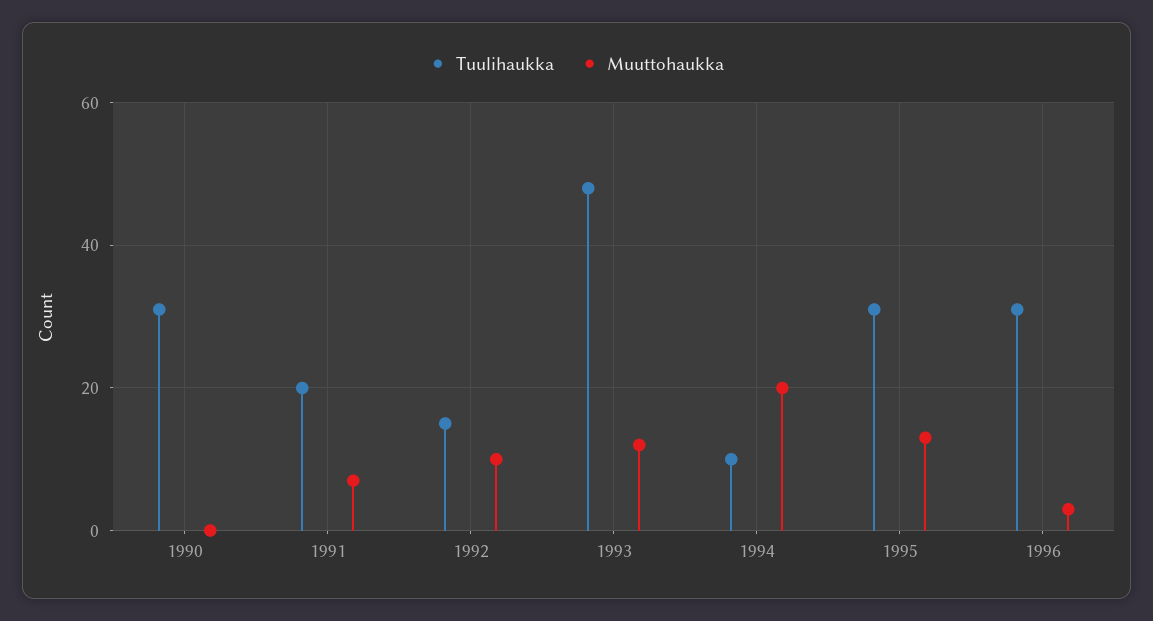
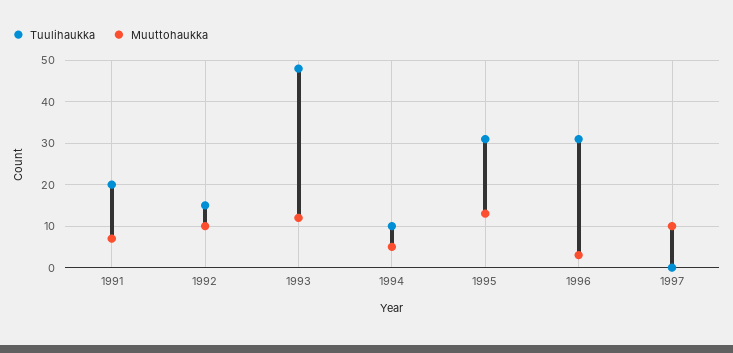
Tuulihaukka, 1990: 30 -> none
Muuttohaukka, 1990: 0 -> none
Muuttohaukka, 1994: 20 -> 5
Tuulihaukka, 1997: none -> 0
Muuttohaukka, 1997: none -> 10

